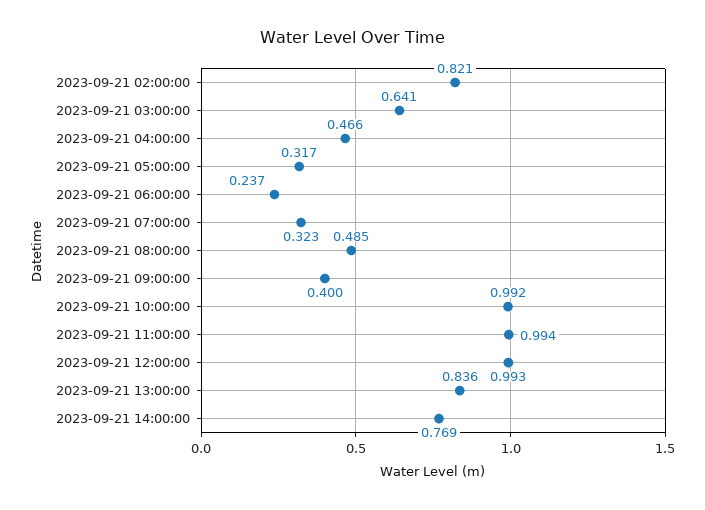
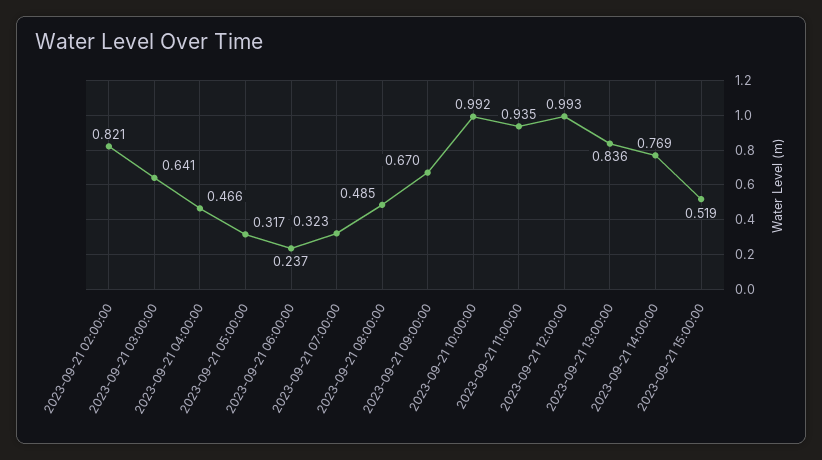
2023-09-21 09:00:00: 0.4 -> 0.67
2023-09-21 11:00:00: 0.994 -> 0.935
2023-09-21 15:00:00: none -> 0.519

